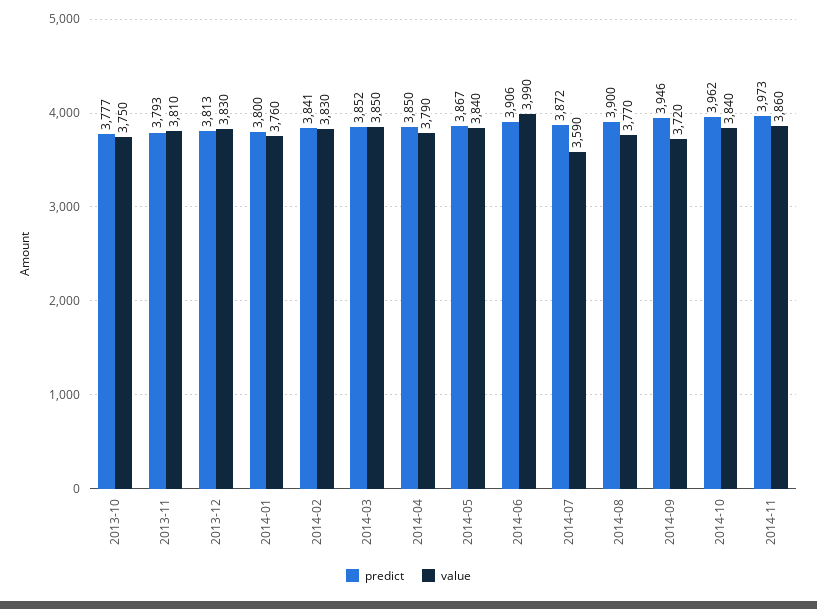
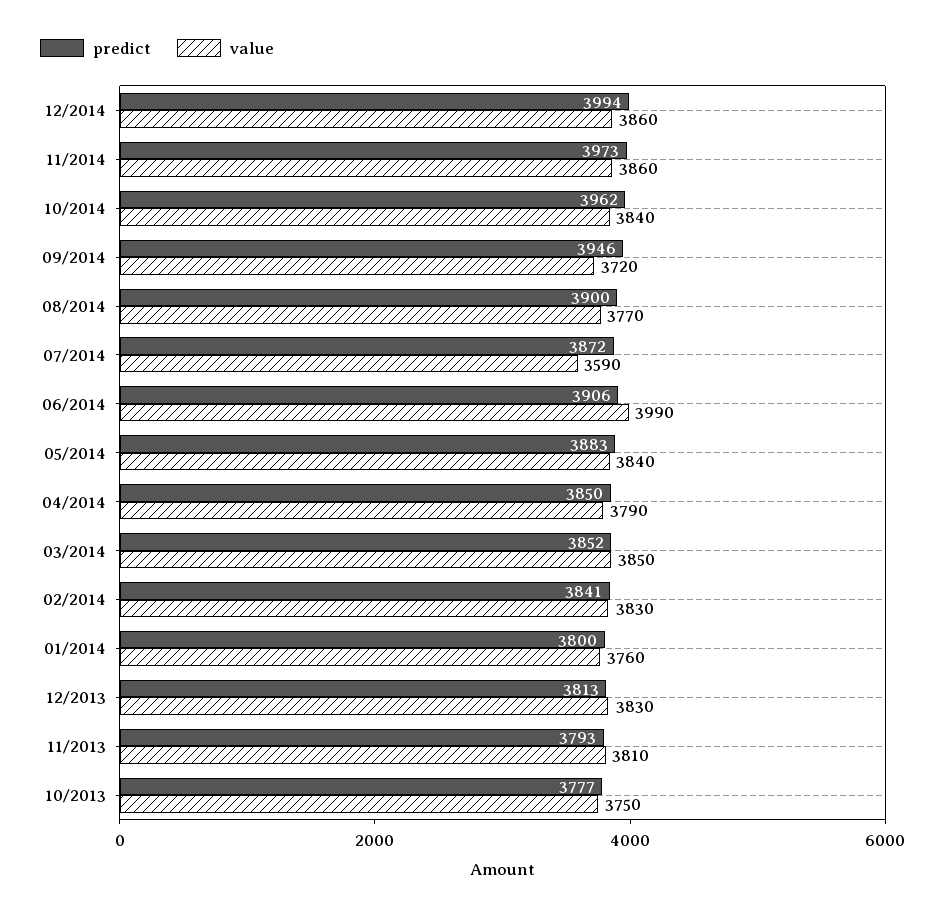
predict, 2014-05: 3867 -> 3883
predict, 12/2014: none -> 3994
value, 12/2014: none -> 3860

